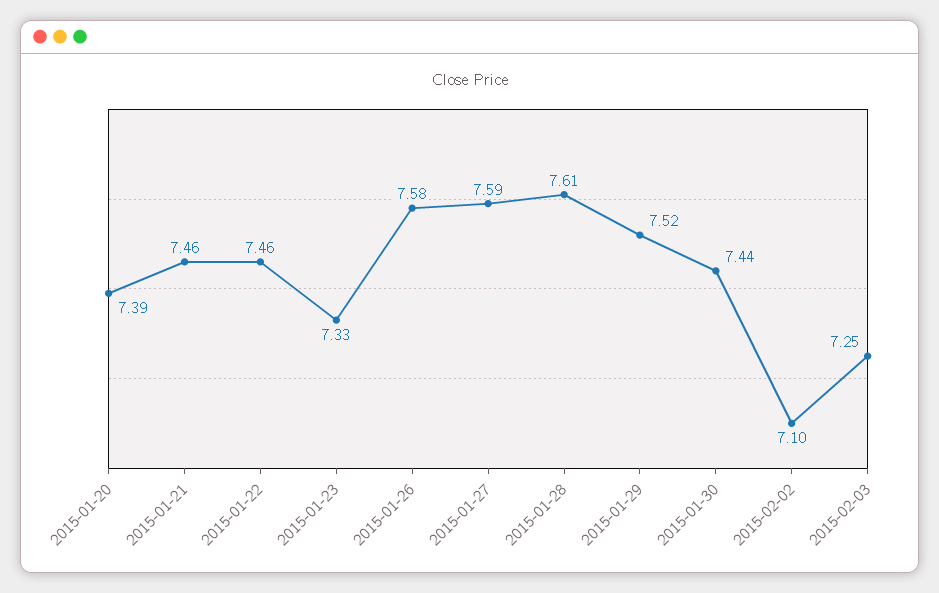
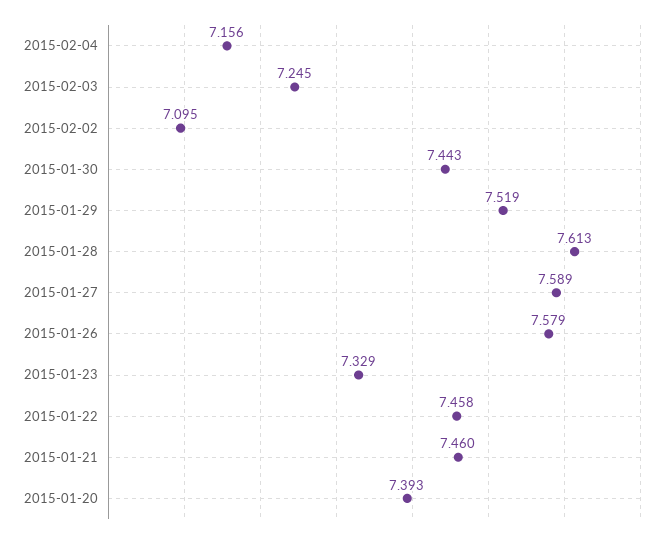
2015-02-04: none -> 7.156

